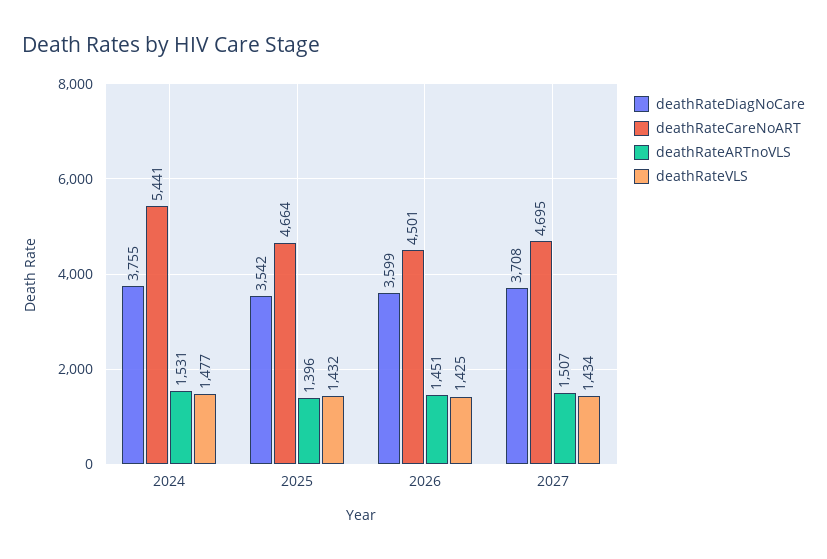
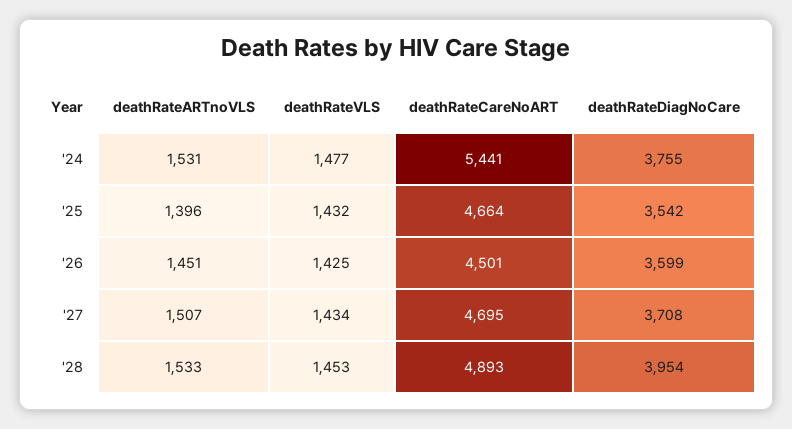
deathRateARTnoVLS, '28: none -> 1533
deathRateVLS, '28: none -> 1453
deathRateCareNoART, '28: none -> 4893
deathRateDiagNoCare, '28: none -> 3954

